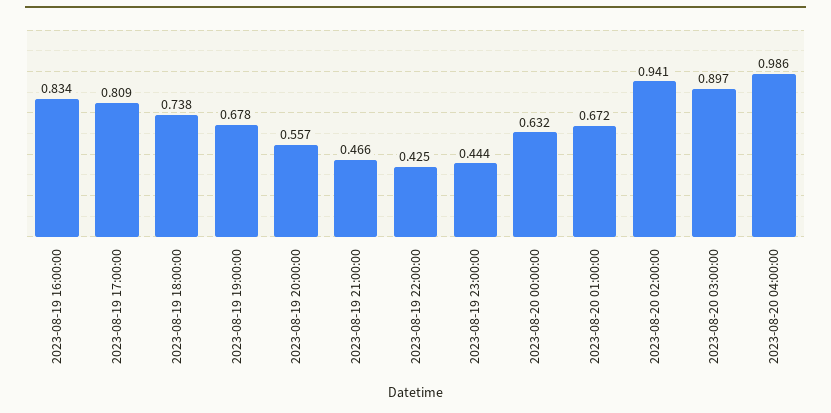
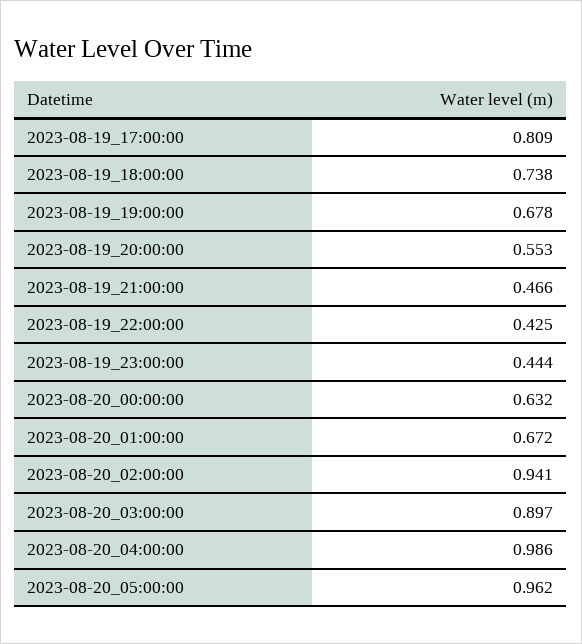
2023-08-19 16:00:00: 0.834 -> none
2023-08-19 20:00:00: 0.557 -> 0.553
2023-08-20_05:00:00: none -> 0.962

